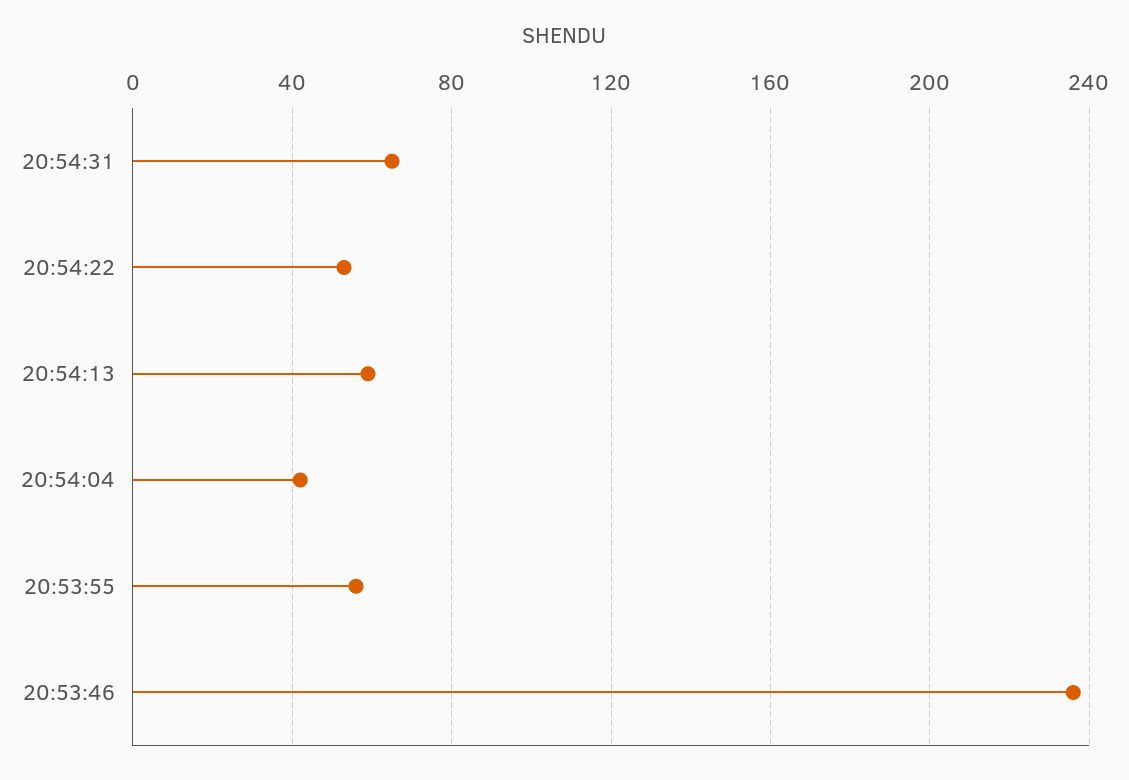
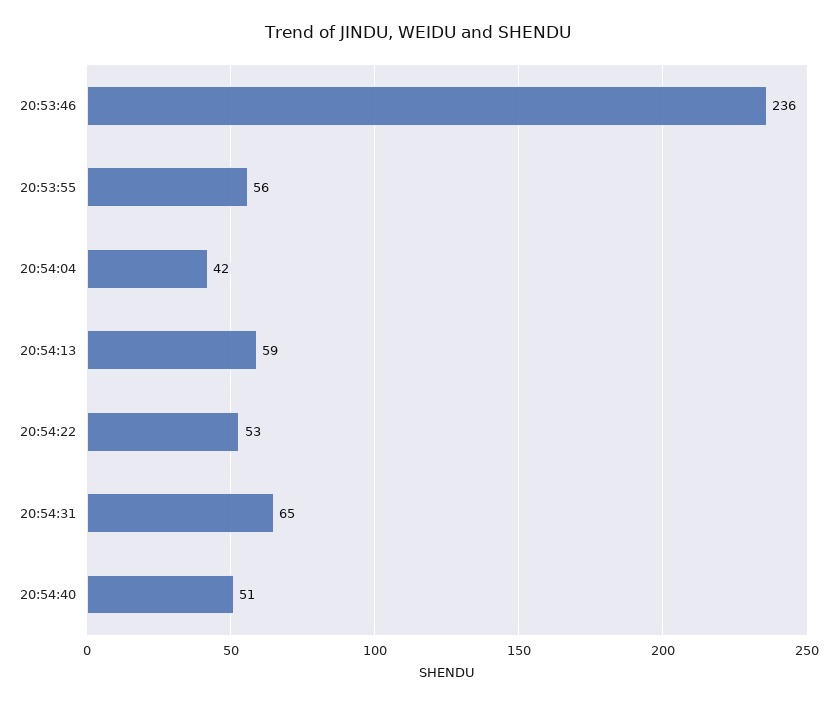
20:54:40: none -> 51

